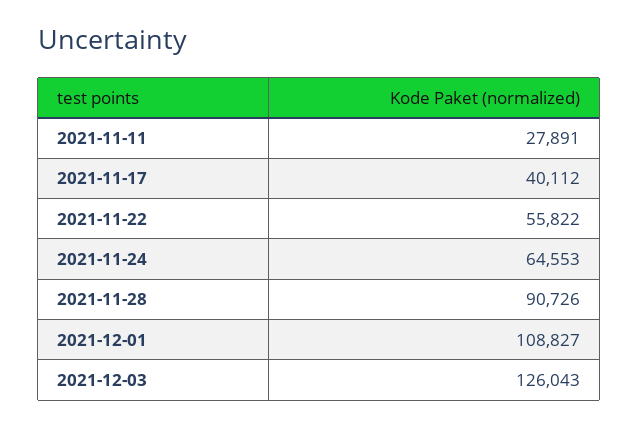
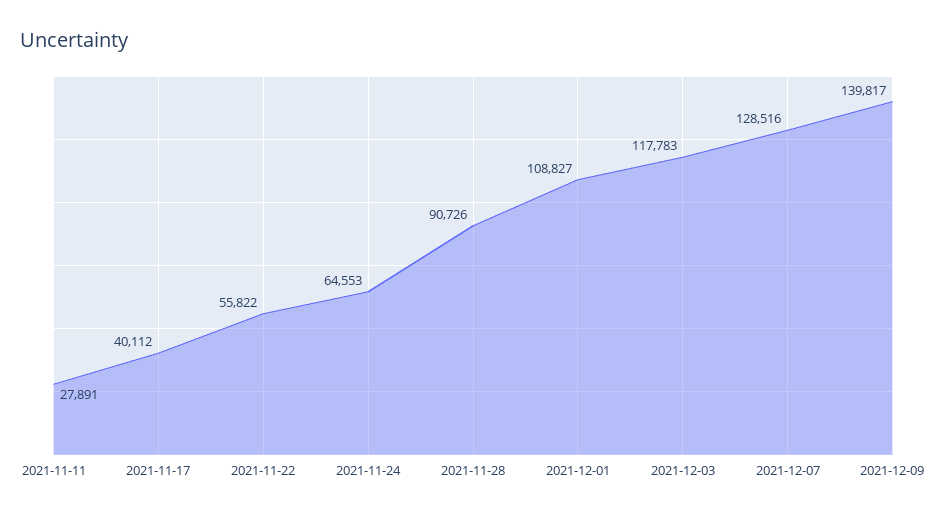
2021-12-03: 126043 -> 117783
2021-12-07: none -> 128516
2021-12-09: none -> 139817

